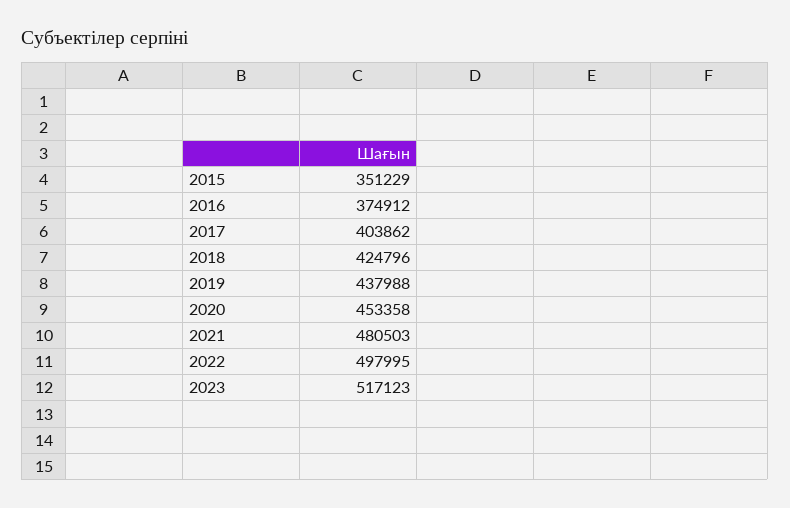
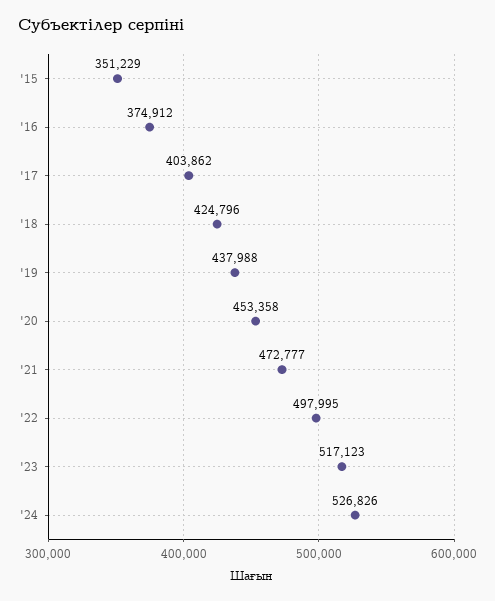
2021: 480503 -> 472777
'24: none -> 526826

